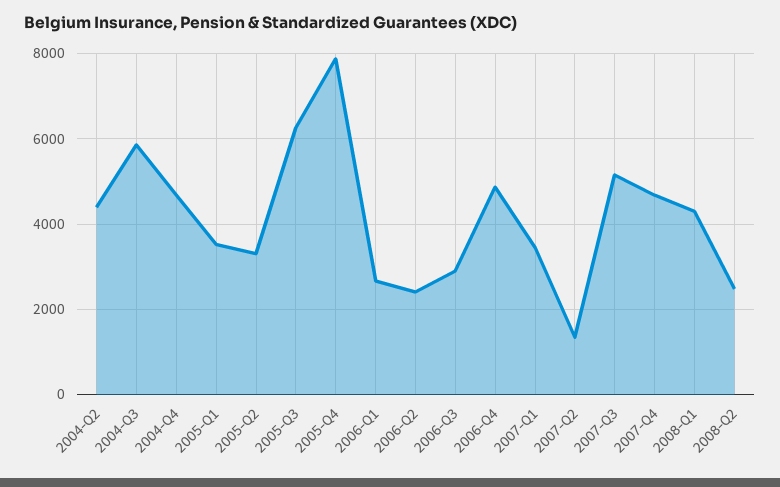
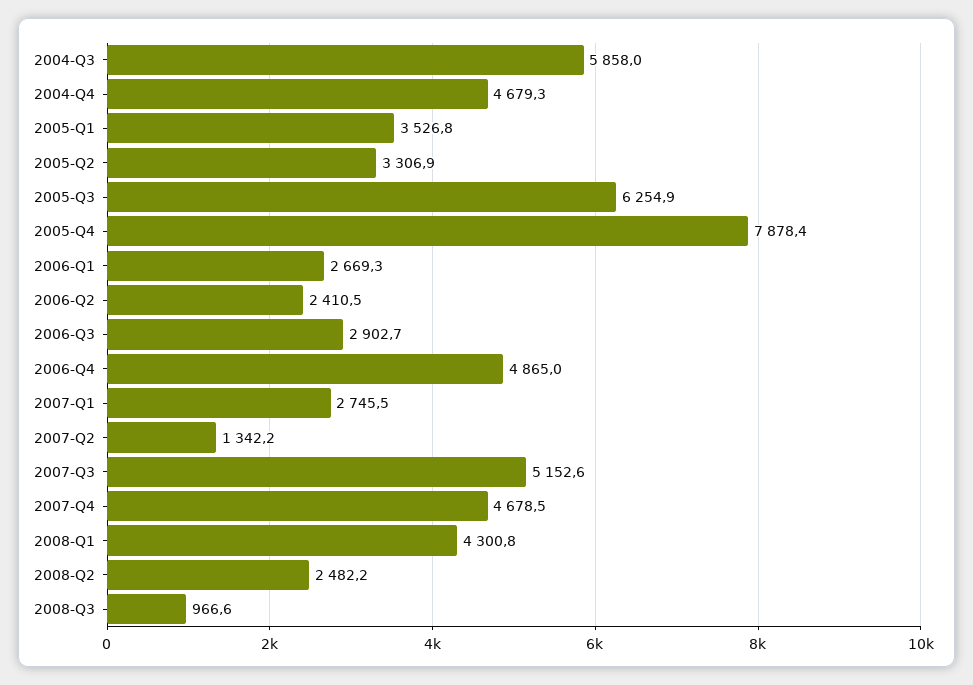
2004-Q2: 4400 -> none
2007-Q1: 3400 -> 2745.5
2008-Q3: none -> 966.6

